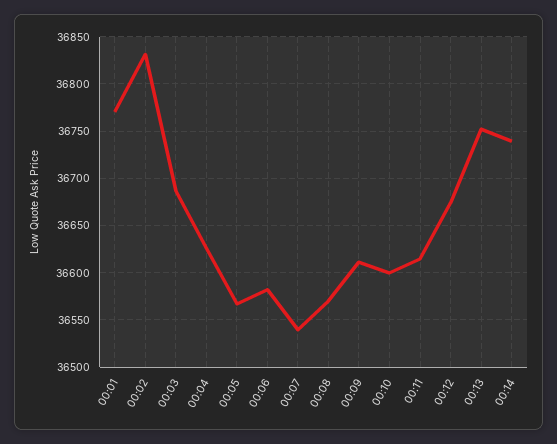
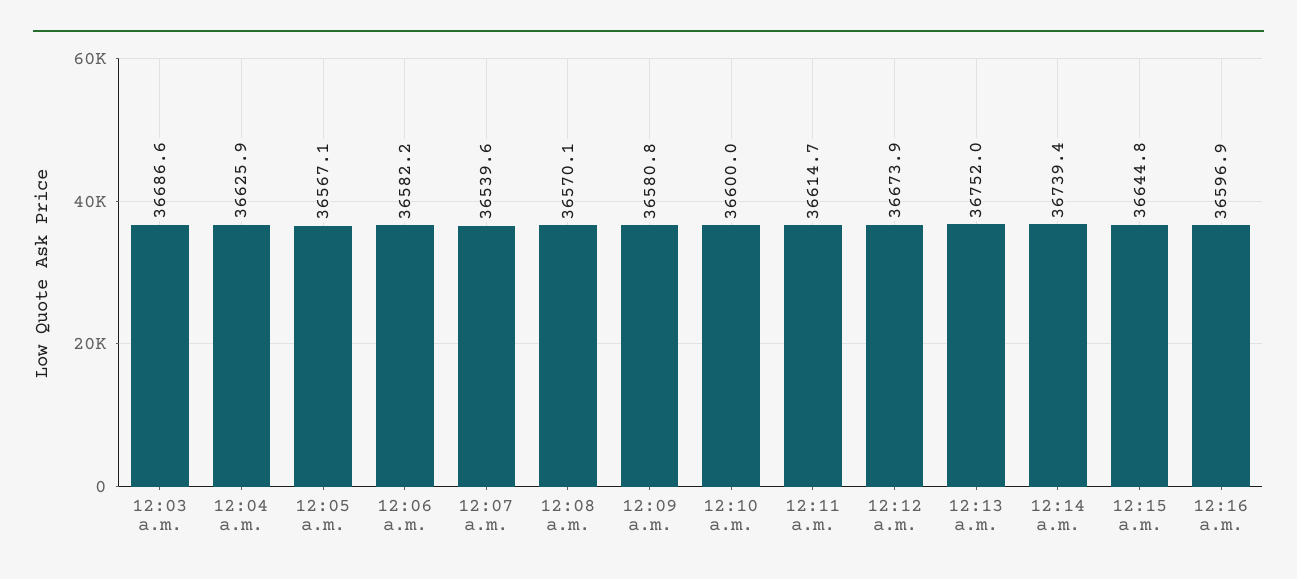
00:01: 36770 -> none
00:02: 36830 -> none
00:09: 36610 -> 36580.8
12:15 a.m.: none -> 36644.8
12:16 a.m.: none -> 36596.9

